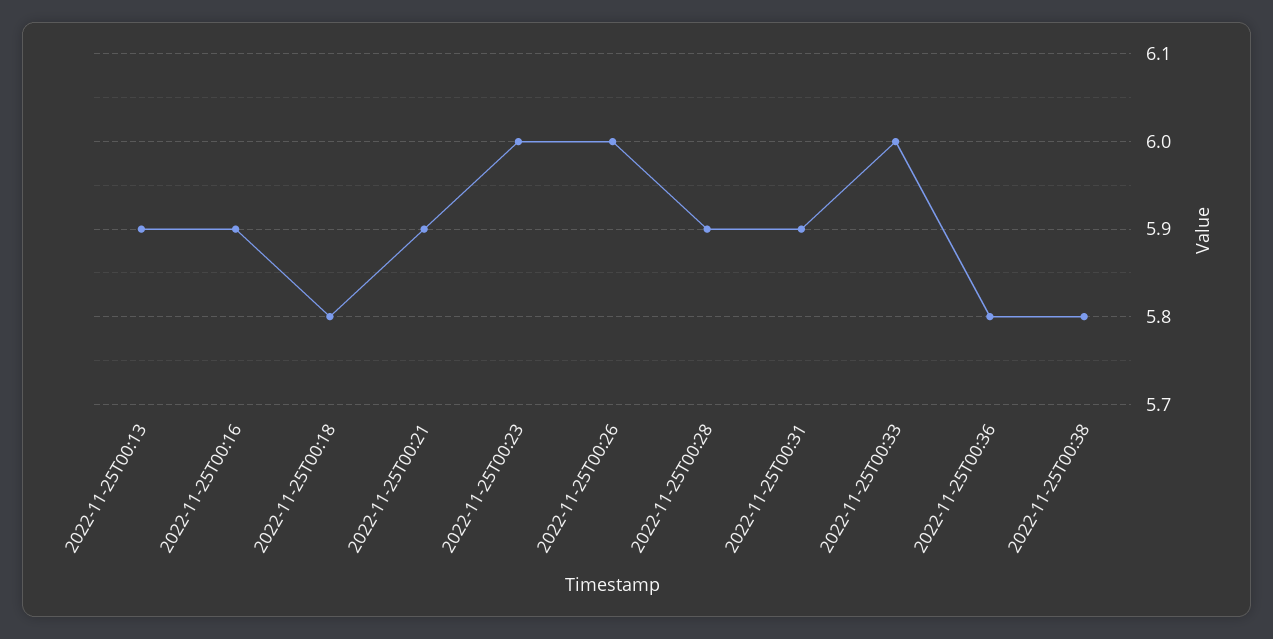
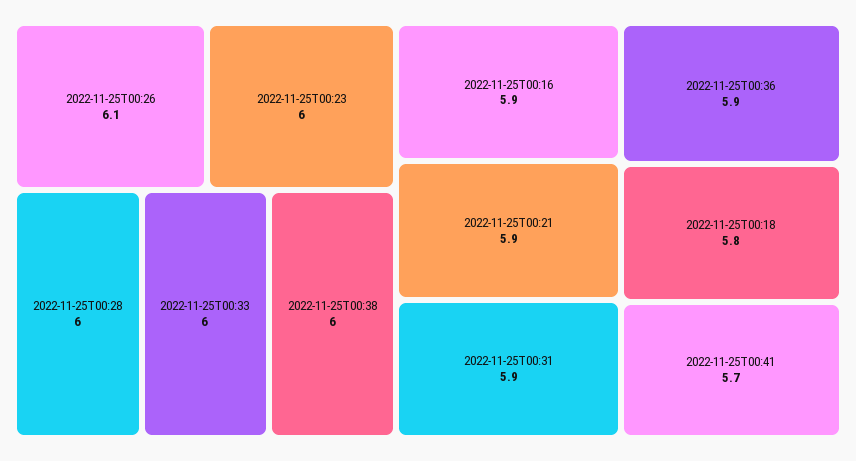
2022-11-25T00:13: 5.9 -> none
2022-11-25T00:26: 6 -> 6.1
2022-11-25T00:28: 5.9 -> 6
2022-11-25T00:36: 5.8 -> 5.9
2022-11-25T00:38: 5.8 -> 6
2022-11-25T00:41: none -> 5.7

